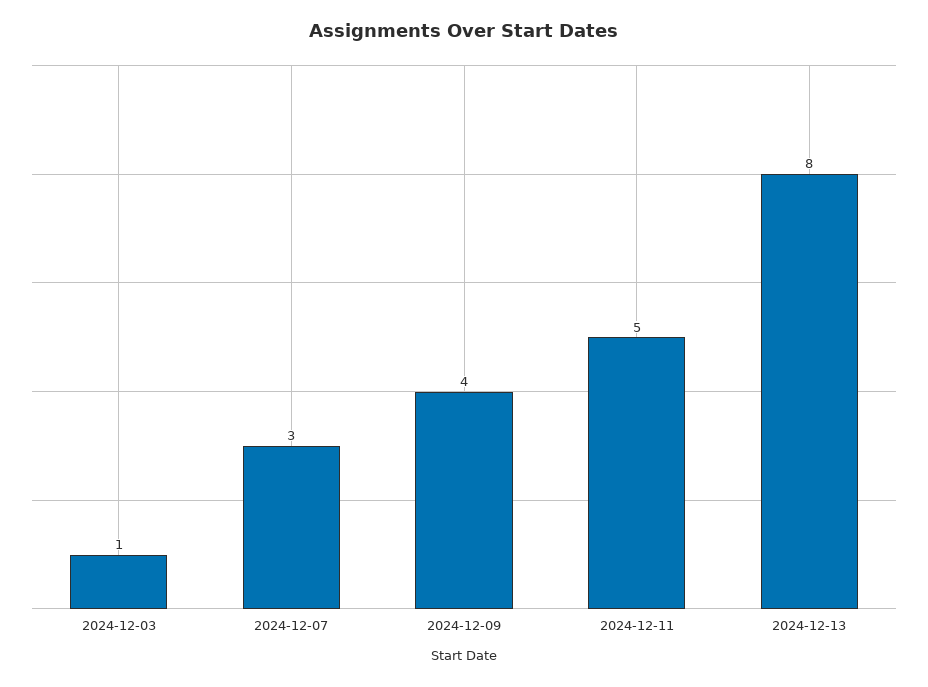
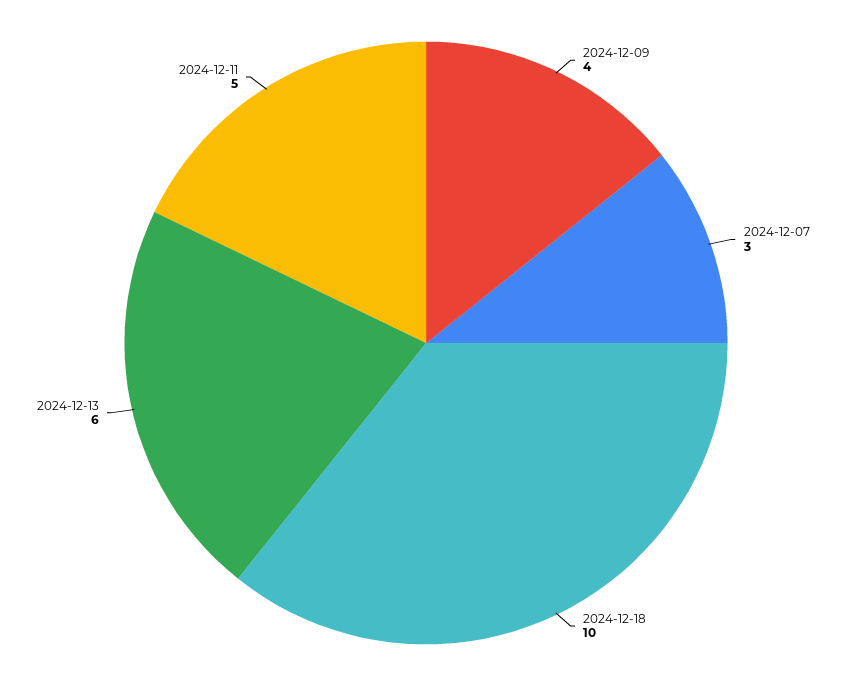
2024-12-03: 1 -> none
2024-12-13: 8 -> 6
2024-12-18: none -> 10

